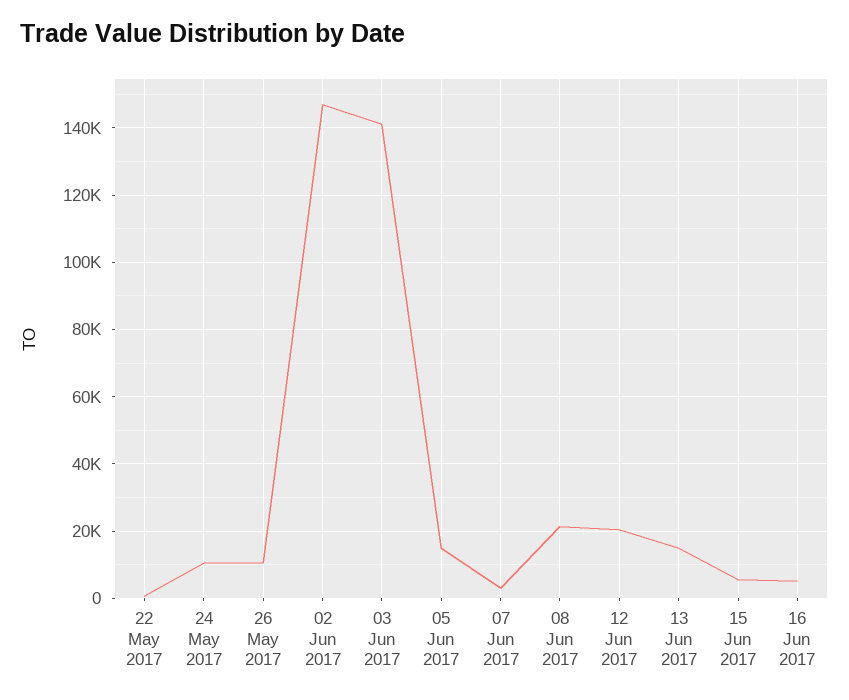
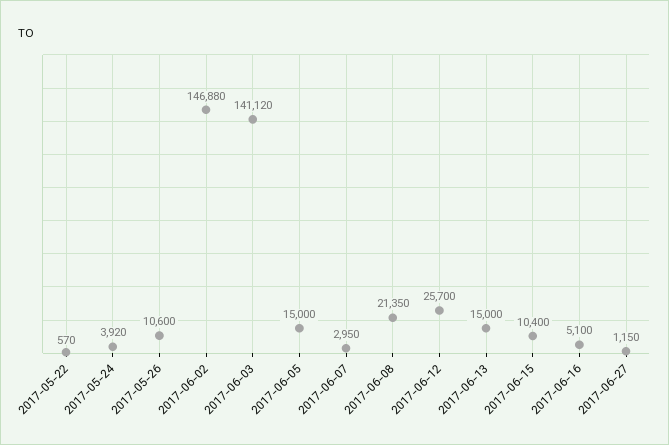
24 May 2017: 10000 -> 3920
12 Jun 2017: 20000 -> 25700
15 Jun 2017: 6000 -> 10400
2017-06-27: none -> 1150

